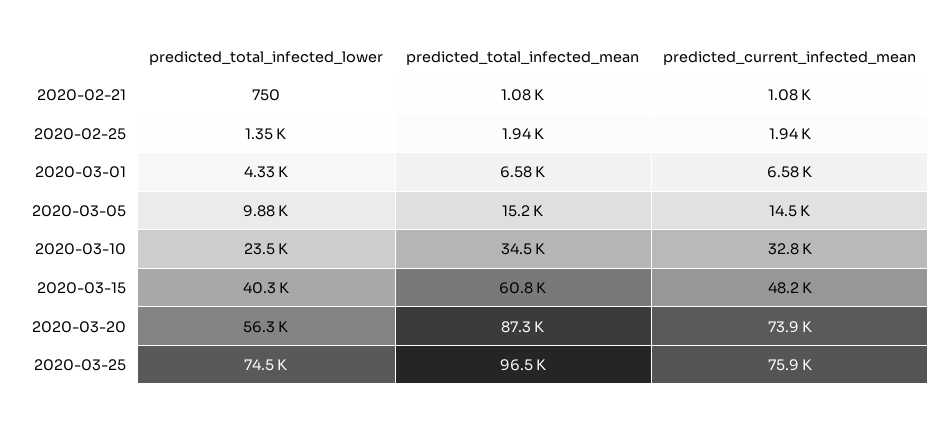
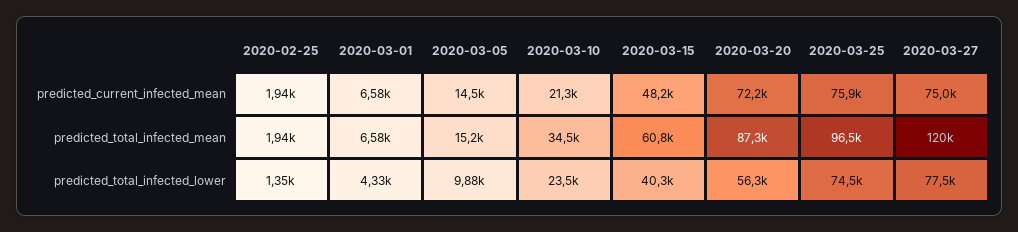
predicted_total_infected_lower, 2020-02-21: 750 -> none
predicted_total_infected_mean, 2020-02-21: 1080 -> none
predicted_current_infected_mean, 2020-02-21: 1080 -> none
predicted_current_infected_mean, 2020-03-10: 32800 -> 21300
predicted_current_infected_mean, 2020-03-20: 73900 -> 72200
predicted_current_infected_mean, 2020-03-27: none -> 75000
predicted_total_infected_mean, 2020-03-27: none -> 120000
predicted_total_infected_lower, 2020-03-27: none -> 77500

